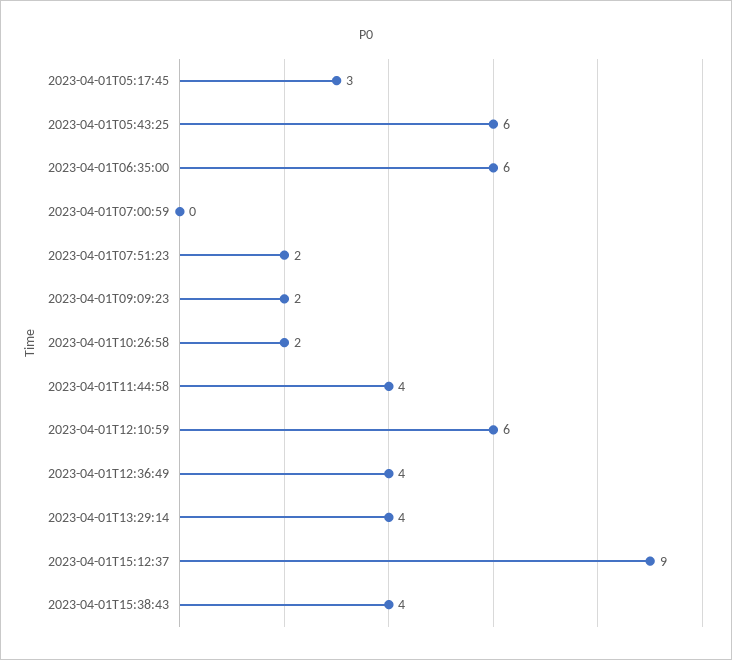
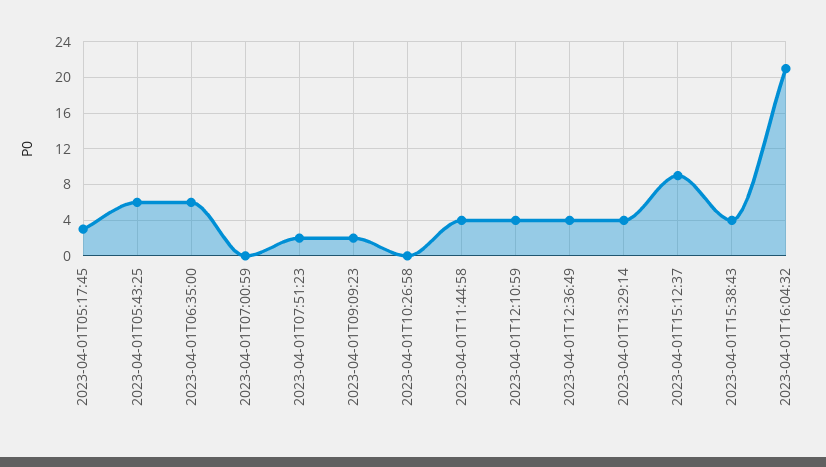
2023-04-01T10:26:58: 2 -> 0
2023-04-01T12:10:59: 6 -> 4
2023-04-01T16:04:32: none -> 21

